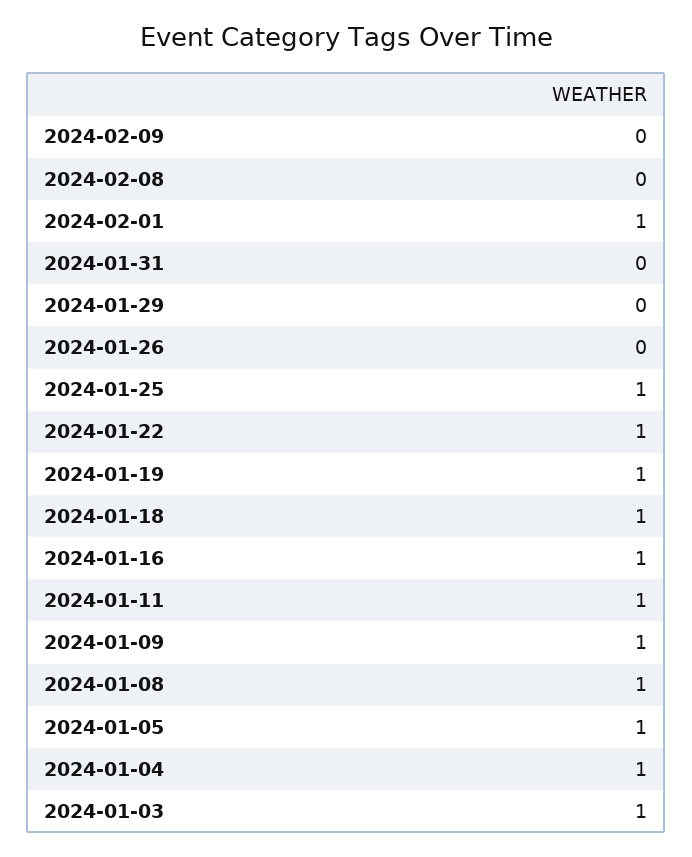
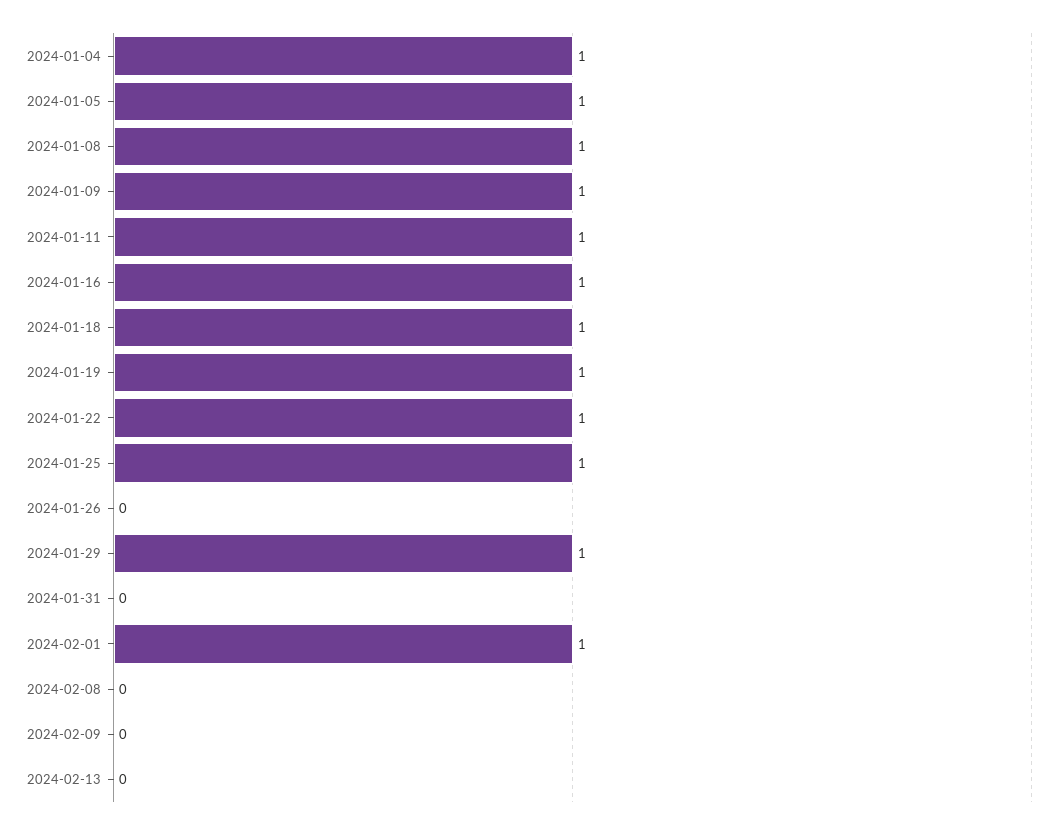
2024-01-29: 0 -> 1
2024-01-03: 1 -> none
2024-02-13: none -> 0

